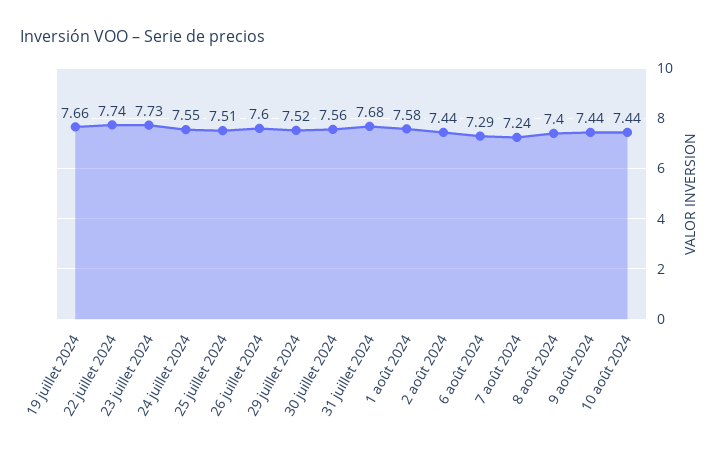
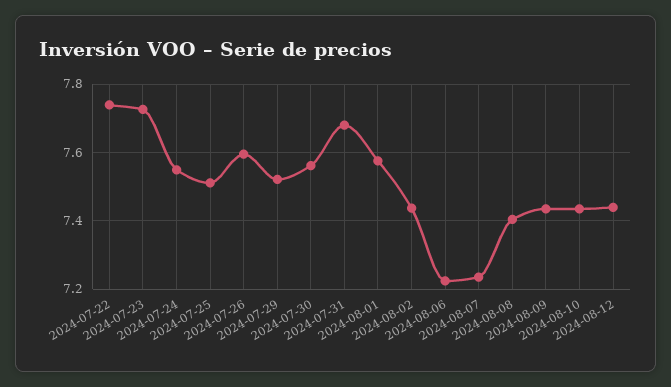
19 juillet 2024: 7.66 -> none
6 août 2024: 7.29 -> 7.22
2024-08-12: none -> 7.44

